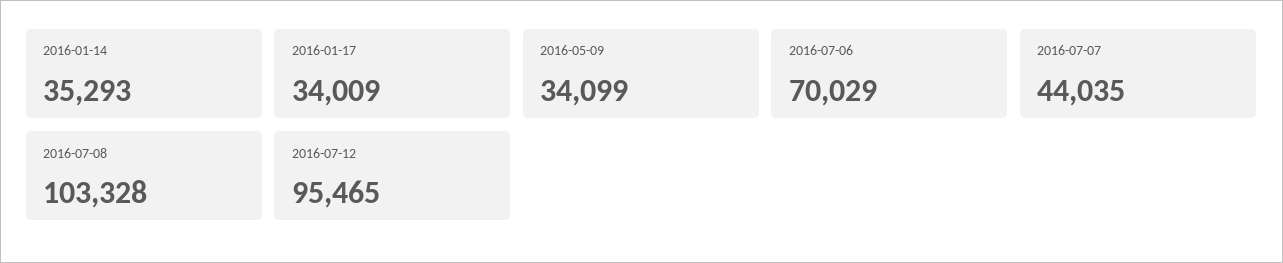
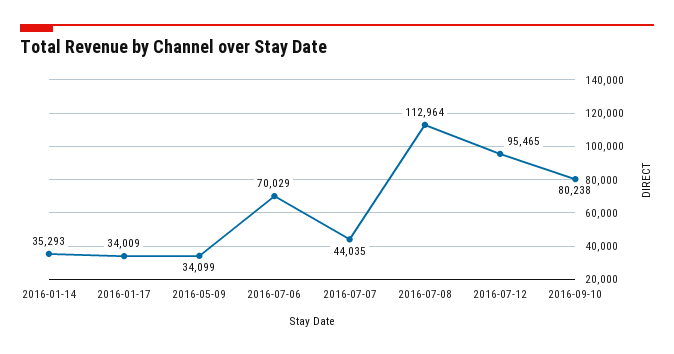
2016-07-08: 103328 -> 112964
2016-09-10: none -> 80238

